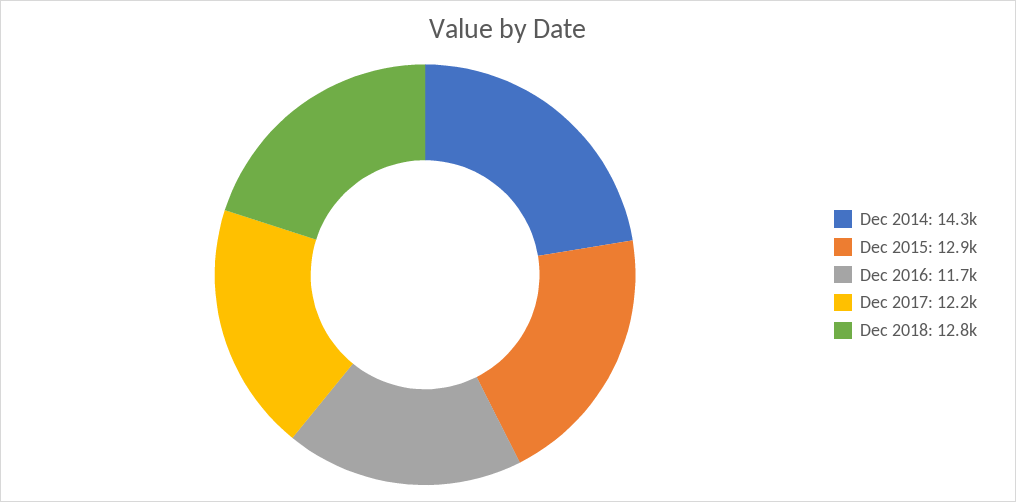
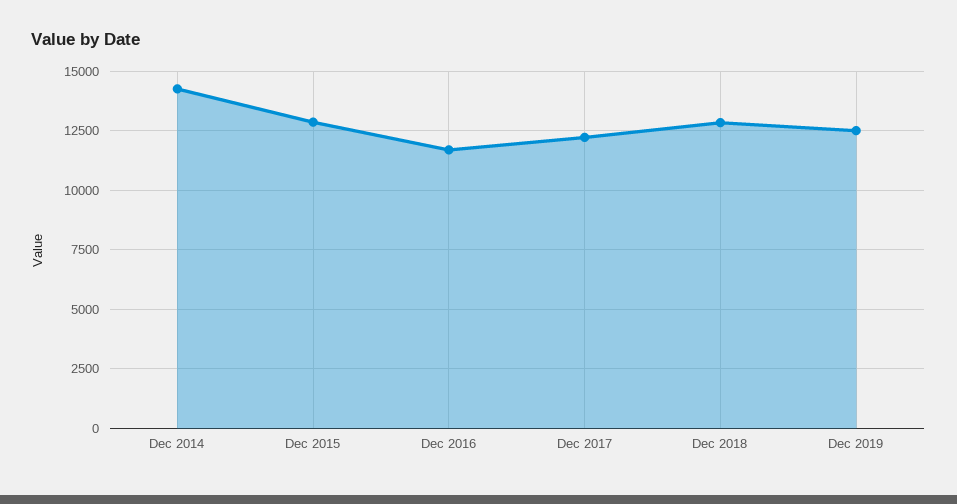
Dec 2019: none -> 12500

